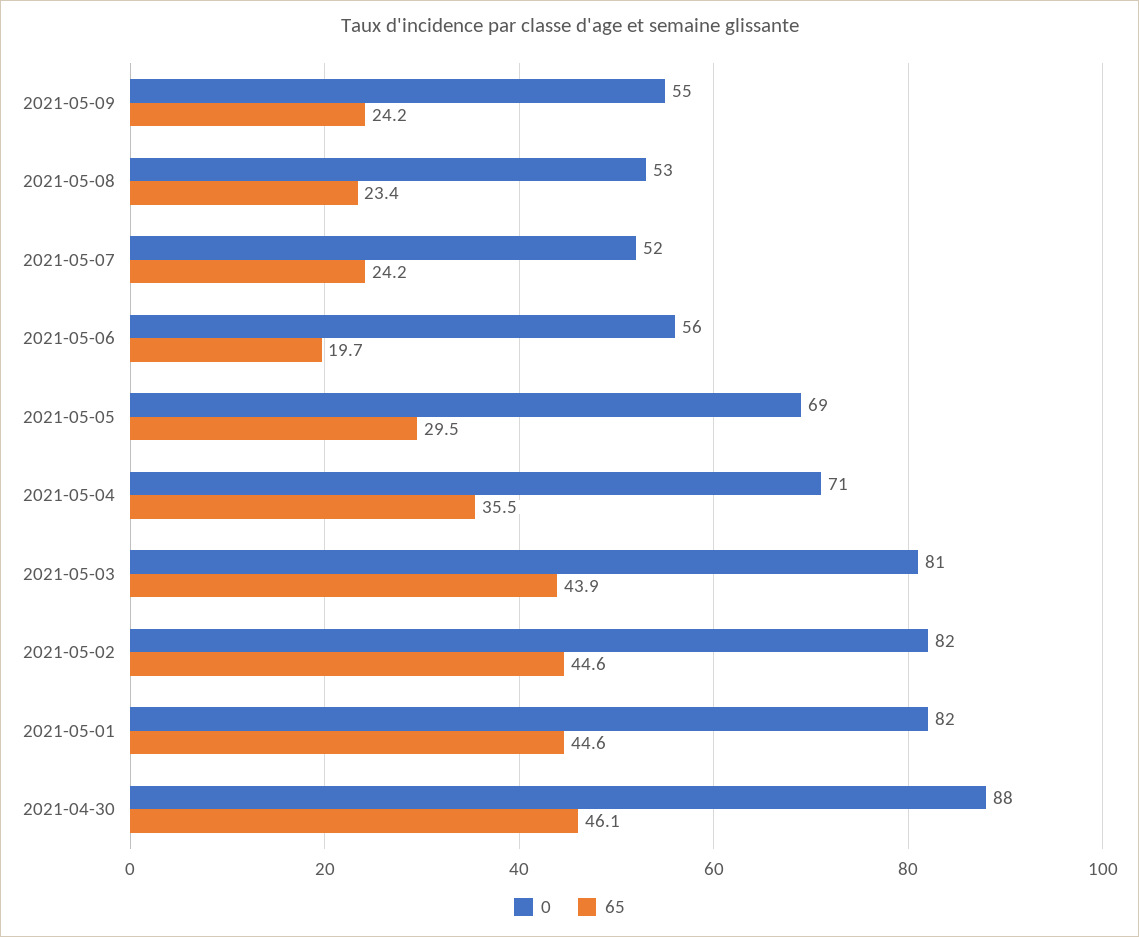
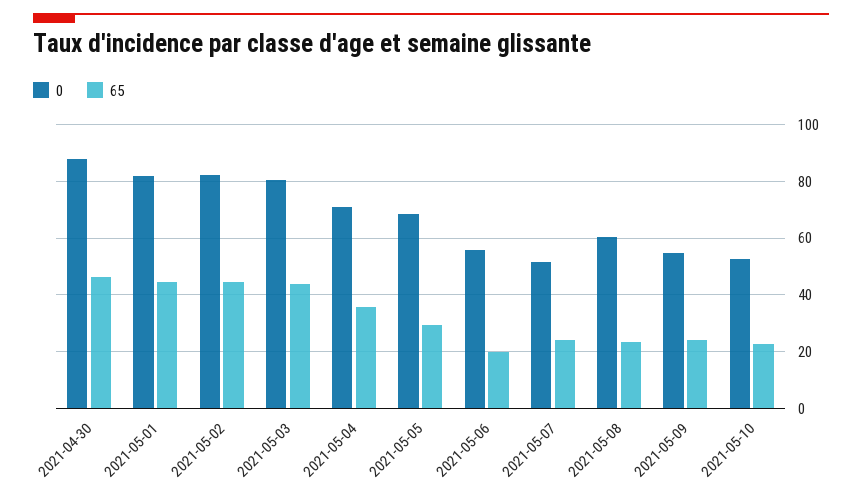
0, 2021-05-08: 53 -> 60
0, 2021-05-10: none -> 52.5
65, 2021-05-10: none -> 22.5

